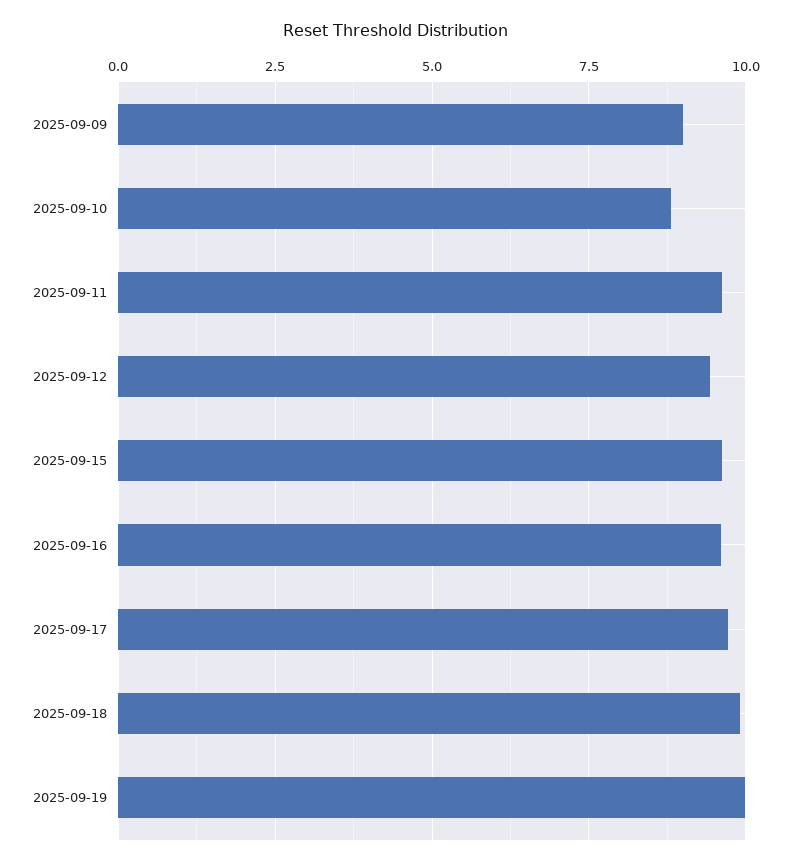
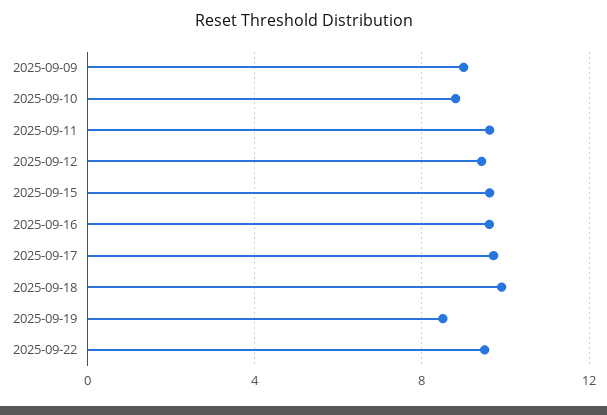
2025-09-19: 10 -> 8.5
2025-09-22: none -> 9.5

